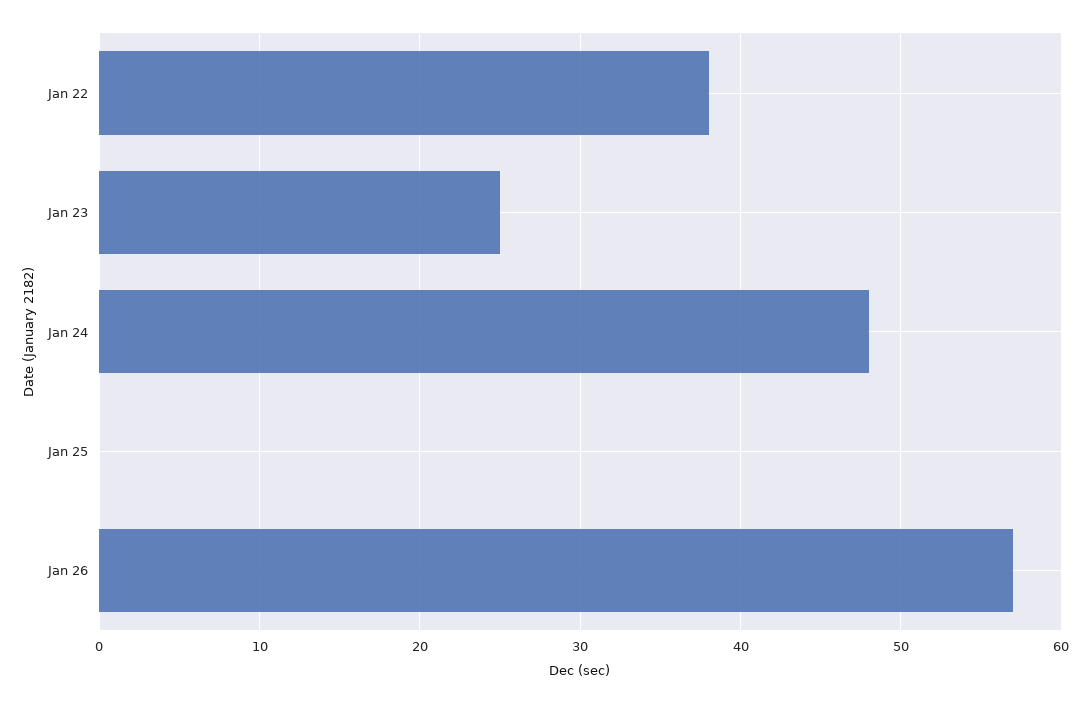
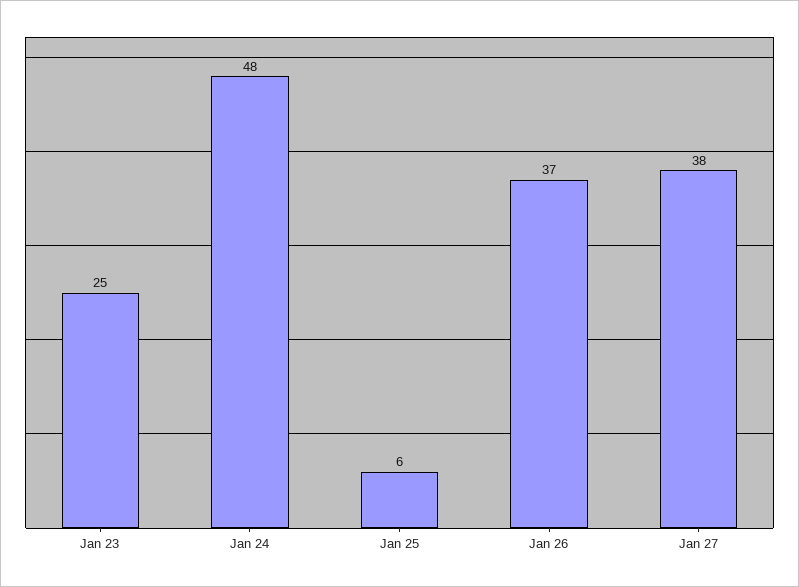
Jan 22: 38 -> none
Jan 25: 0 -> 6
Jan 26: 57 -> 37
Jan 27: none -> 38

